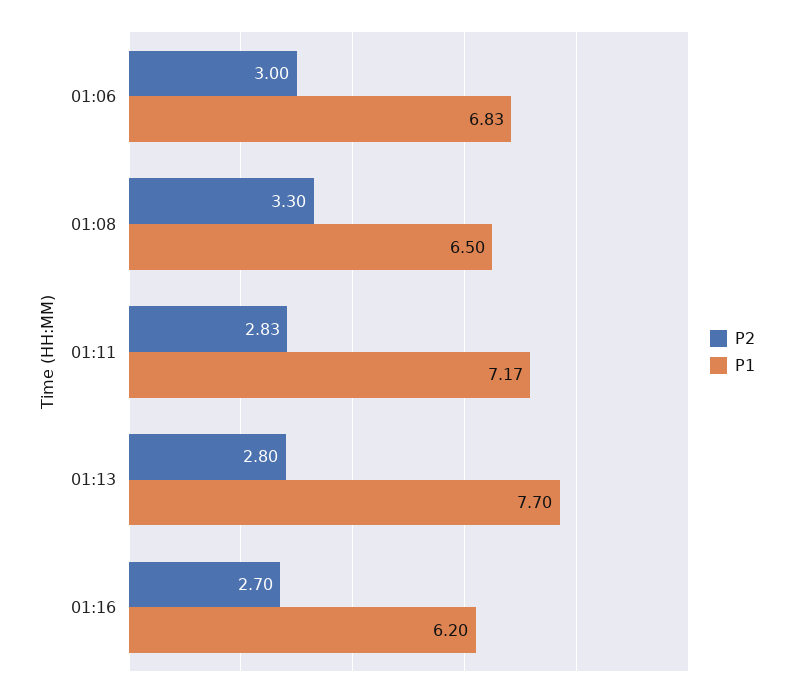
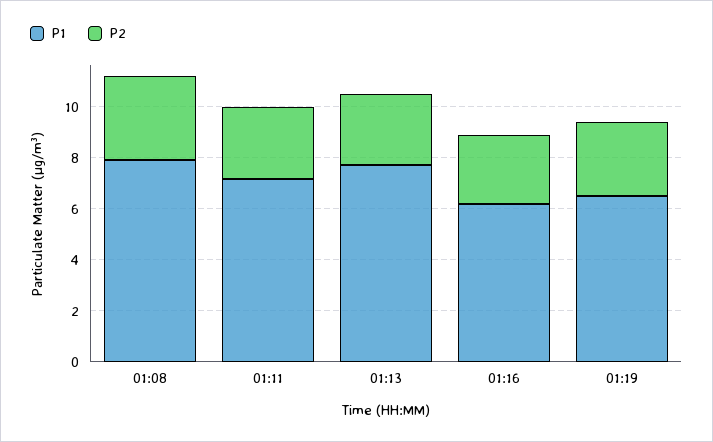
P2, 01:06: 3 -> none
P1, 01:06: 6.83 -> none
P1, 01:08: 6.5 -> 8
P1, 01:19: none -> 6.5
P2, 01:19: none -> 3

